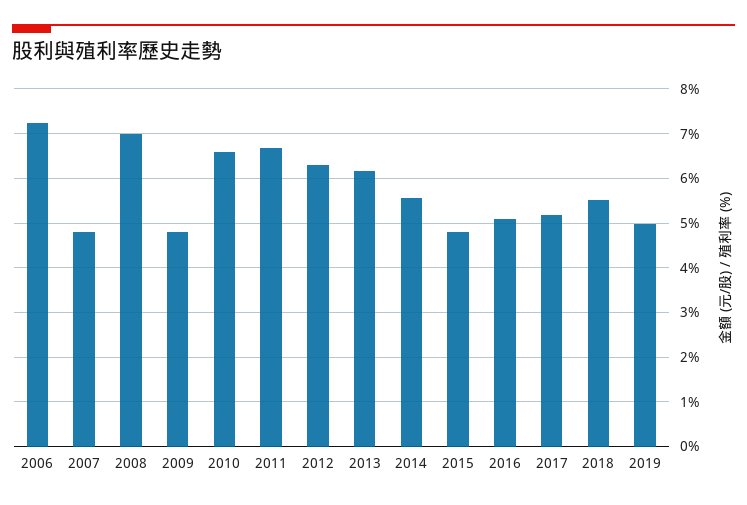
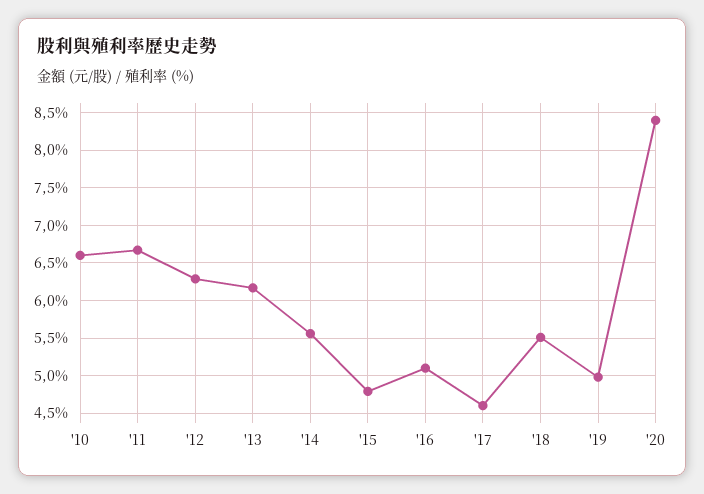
2006: 7.2 -> none
2007: 4.8 -> none
2008: 7 -> none
2009: 4.8 -> none
2017: 5.2 -> 4.6
'20: none -> 8.4

